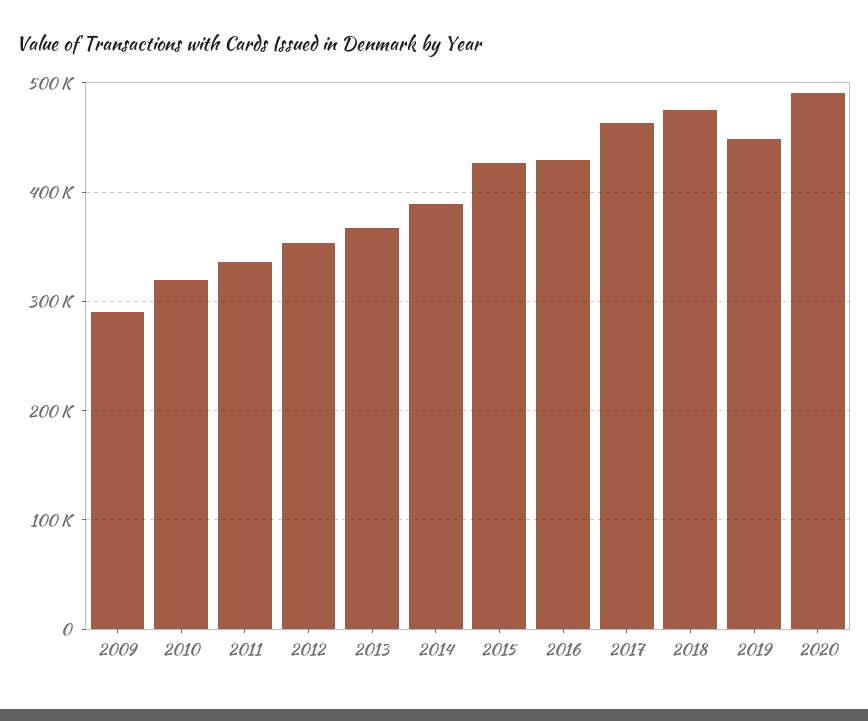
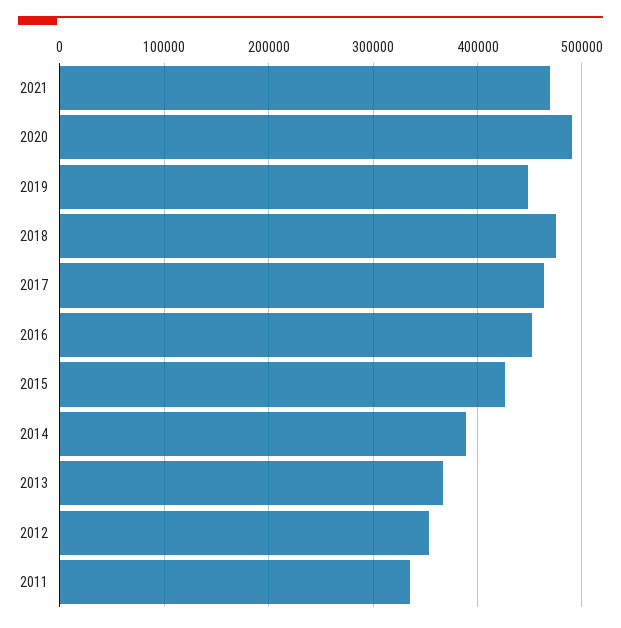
2009: 290000 -> none
2010: 320000 -> none
2016: 430000 -> 450000
2021: none -> 470000

